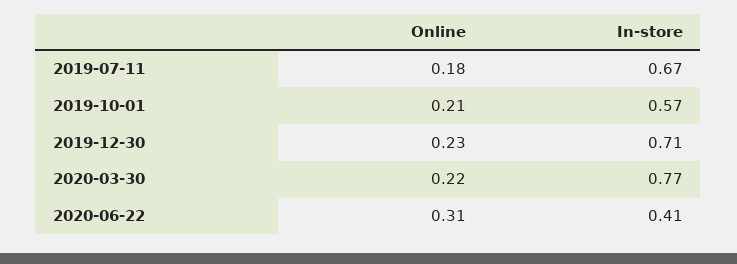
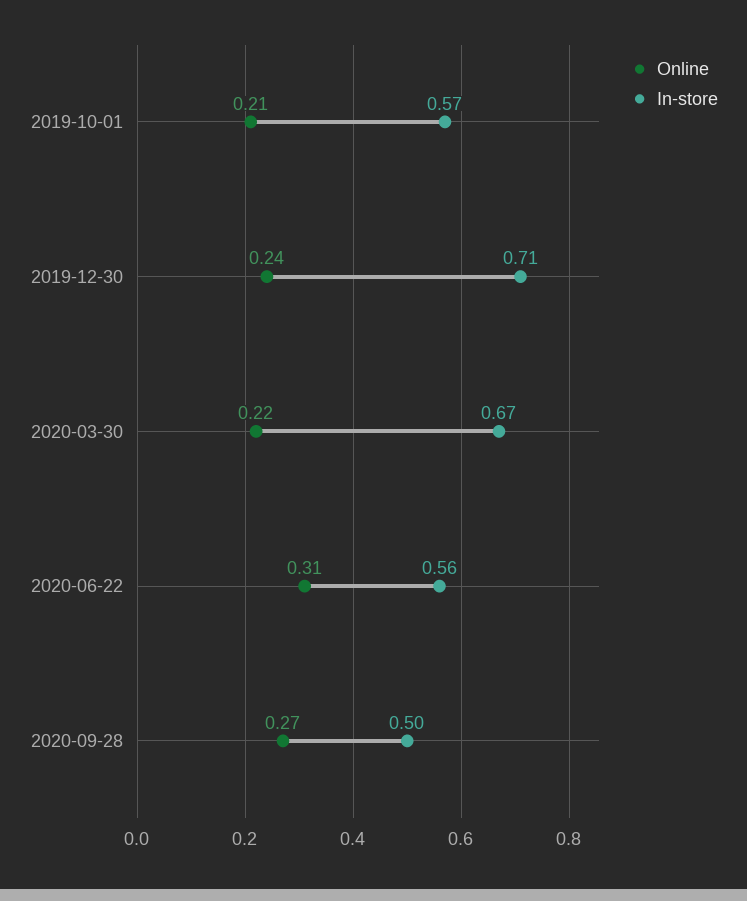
Online, 2019-07-11: 0.18 -> none
In-store, 2019-07-11: 0.67 -> none
Online, 2019-12-30: 0.23 -> 0.24
In-store, 2020-03-30: 0.77 -> 0.67
In-store, 2020-06-22: 0.41 -> 0.56
Online, 2020-09-28: none -> 0.27
In-store, 2020-09-28: none -> 0.5

